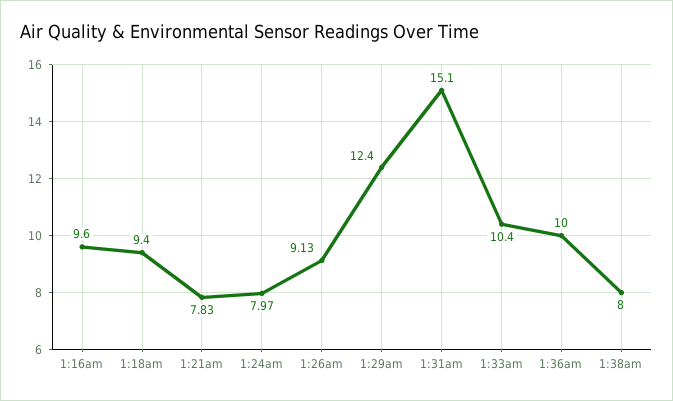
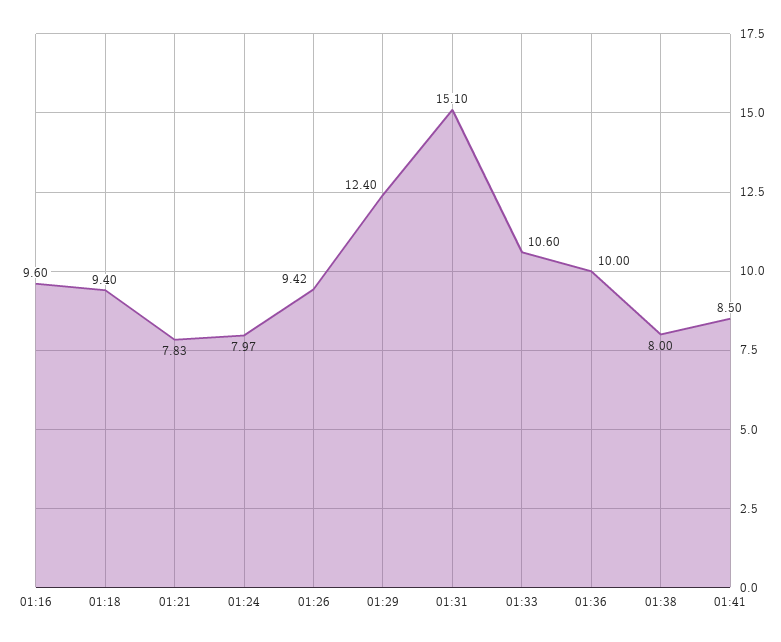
1:26am: 9.13 -> 9.42
1:33am: 10.4 -> 10.6
01:41: none -> 8.5

